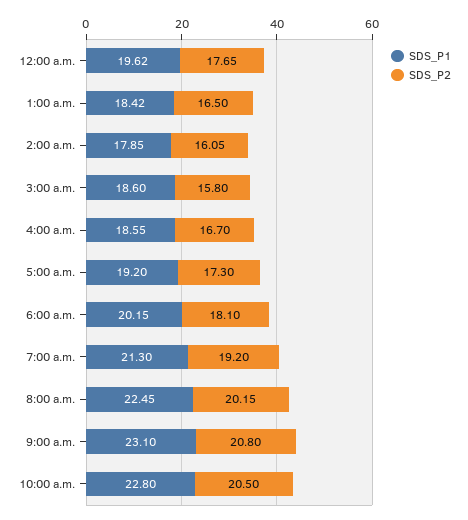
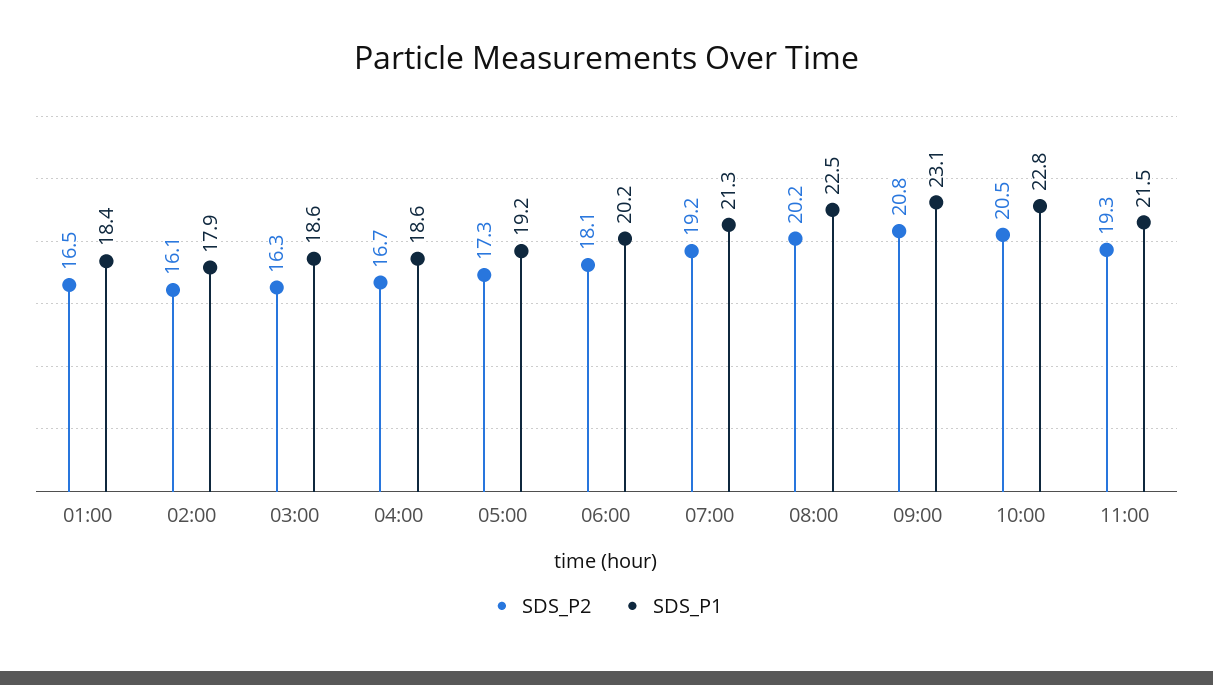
SDS_P1, 12:00 a.m.: 19.62 -> none
SDS_P2, 12:00 a.m.: 17.65 -> none
SDS_P2, 3:00 a.m.: 15.8 -> 16.3
SDS_P2, 11:00: none -> 19.3
SDS_P1, 11:00: none -> 21.5

